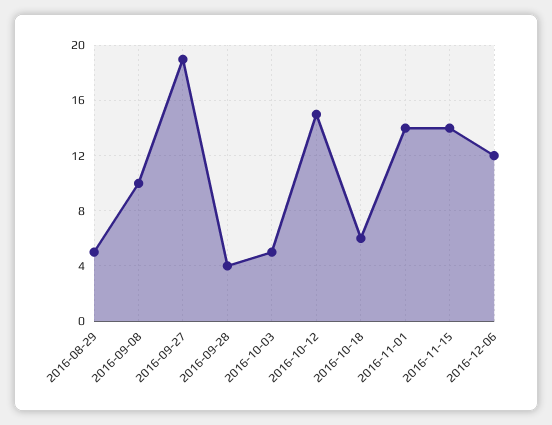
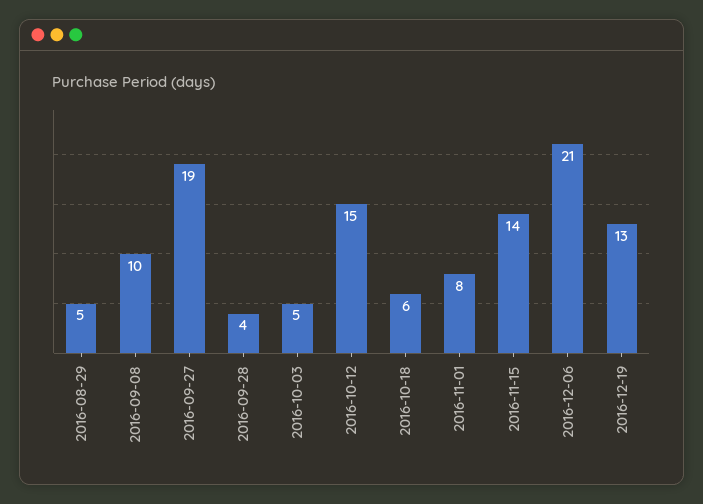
2016-11-01: 14 -> 8
2016-12-06: 12 -> 21
2016-12-19: none -> 13

